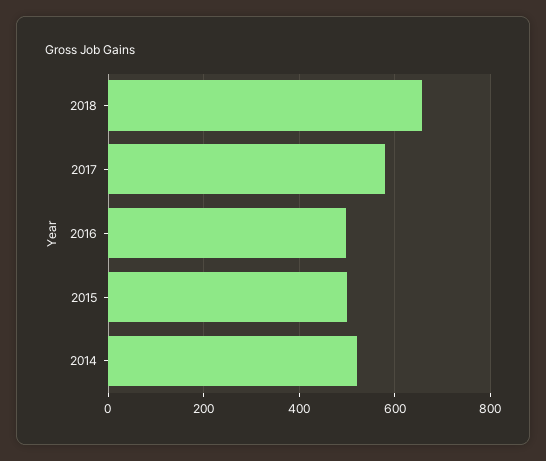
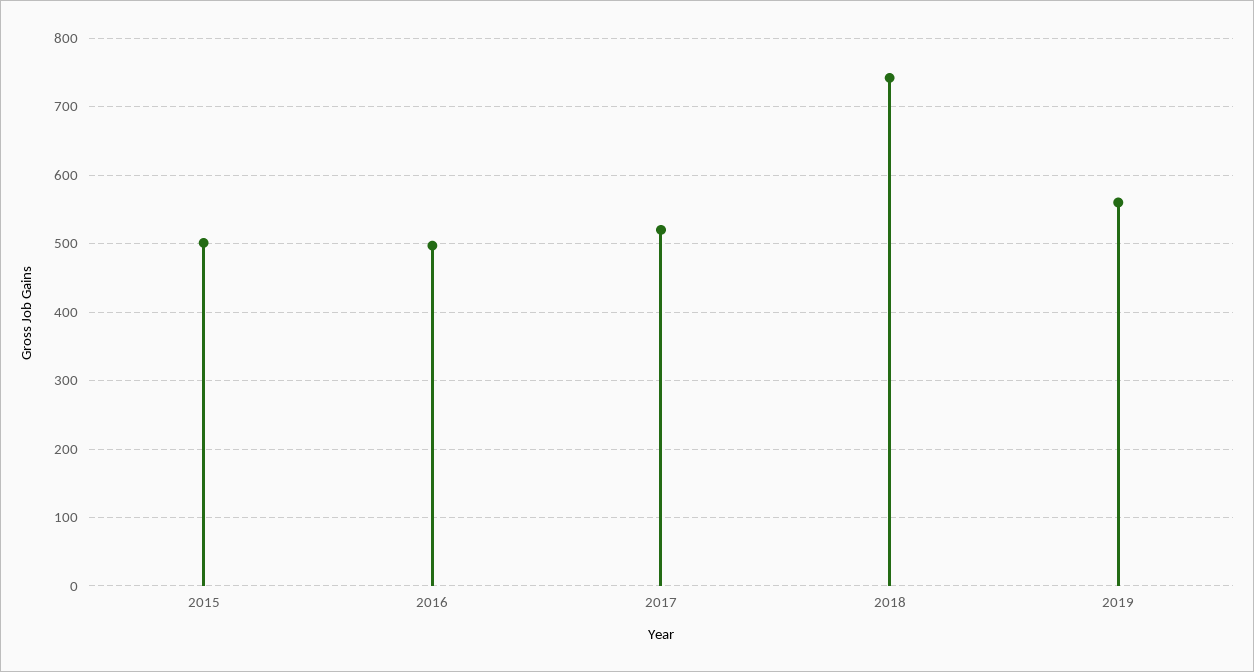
2018: 660 -> 740
2017: 580 -> 520
2014: 520 -> none
2019: none -> 560

